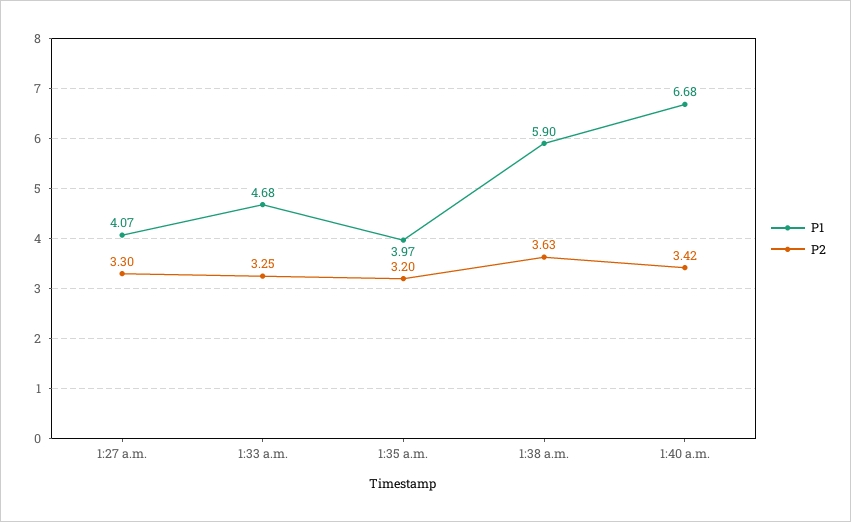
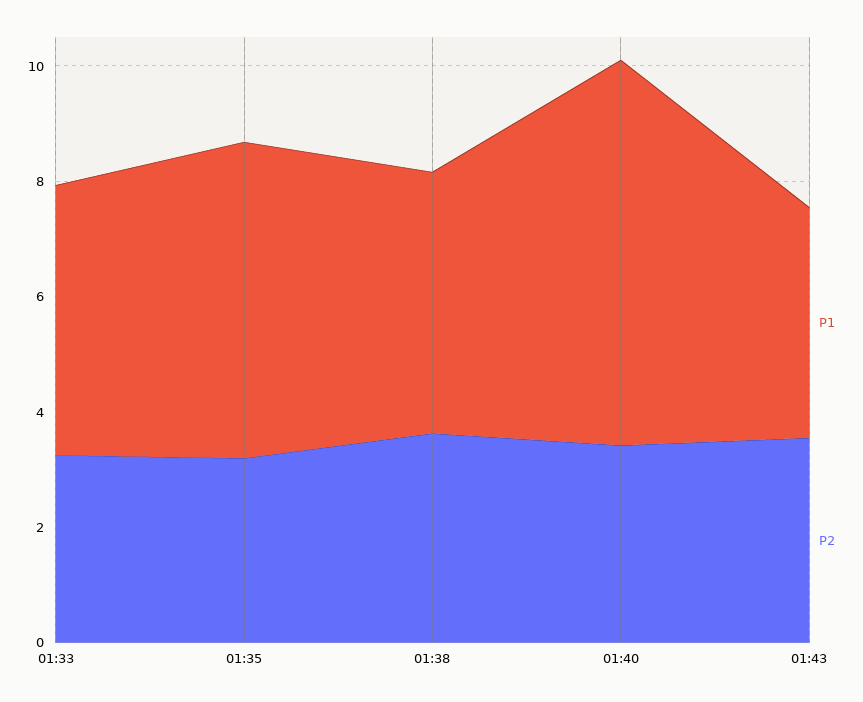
P1, 1:27 a.m.: 4.07 -> none
P2, 1:27 a.m.: 3.3 -> none
P1, 1:35 a.m.: 3.97 -> 5.5
P1, 1:38 a.m.: 5.9 -> 4.5
P1, 01:43: none -> 4
P2, 01:43: none -> 3.5

